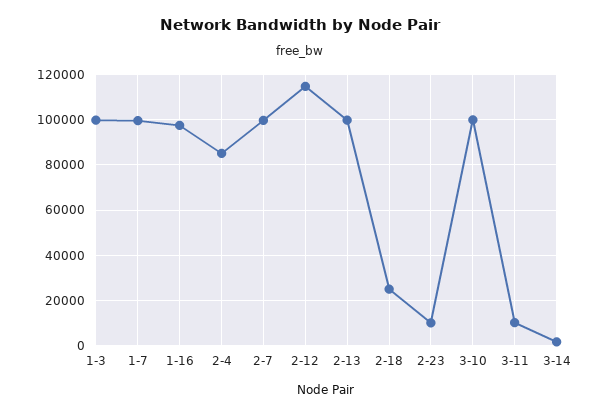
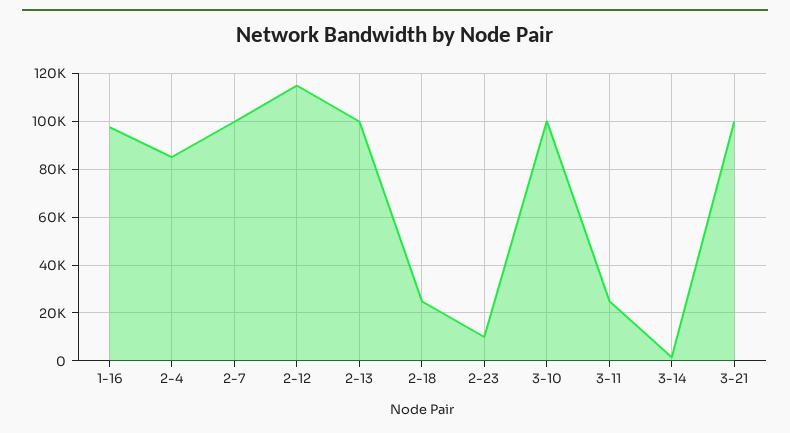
1-3: 100000 -> none
1-7: 100000 -> none
3-11: 10000 -> 25000
3-21: none -> 100000

